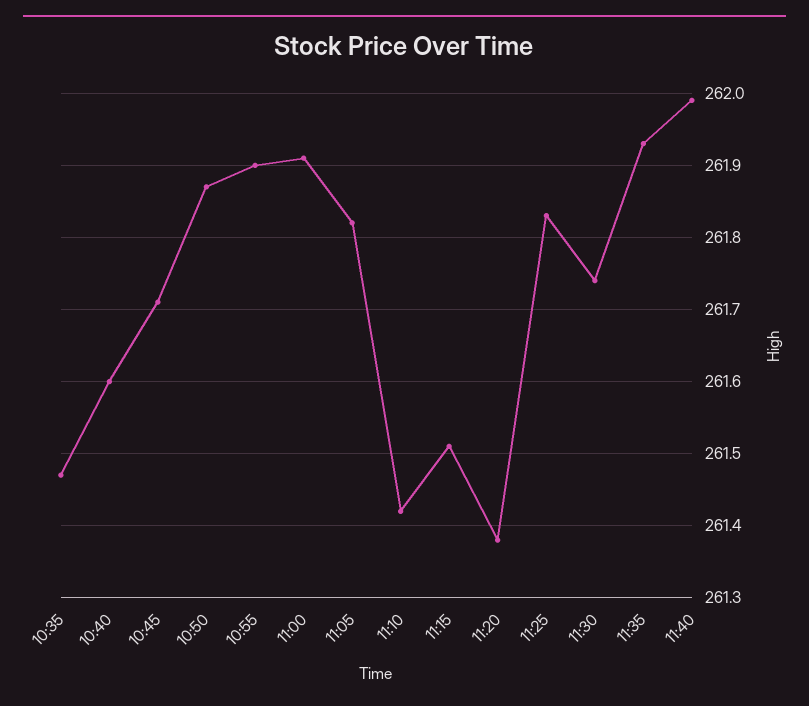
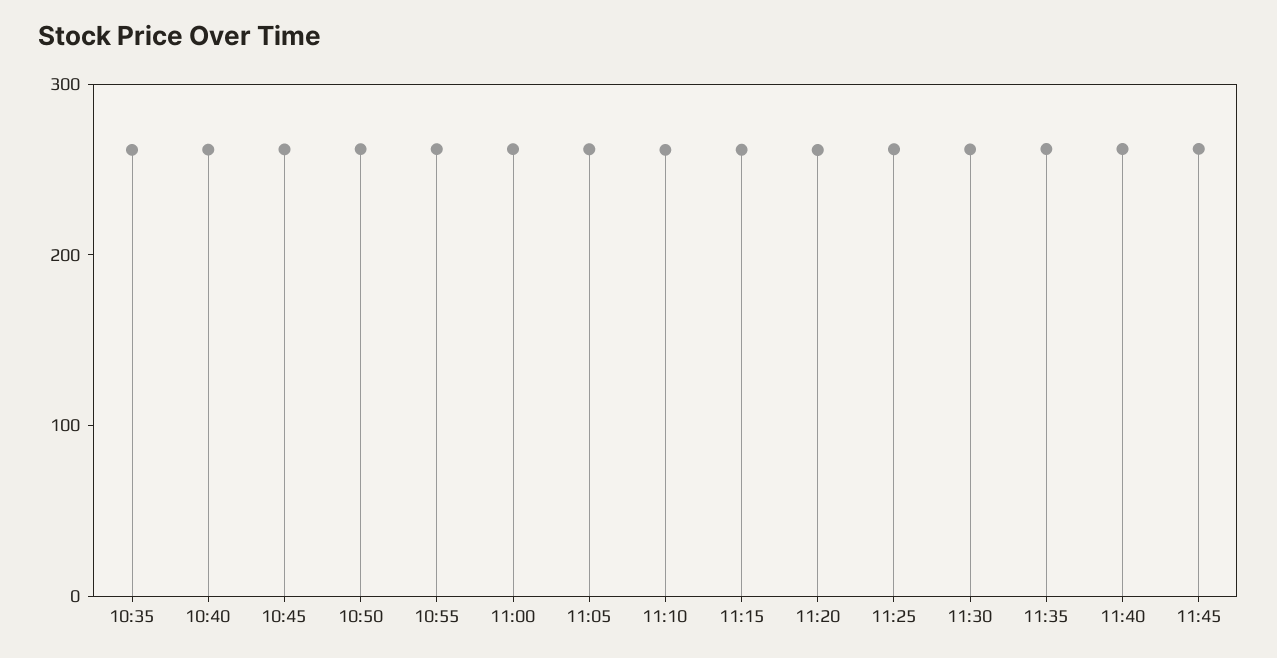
11:45: none -> 260

